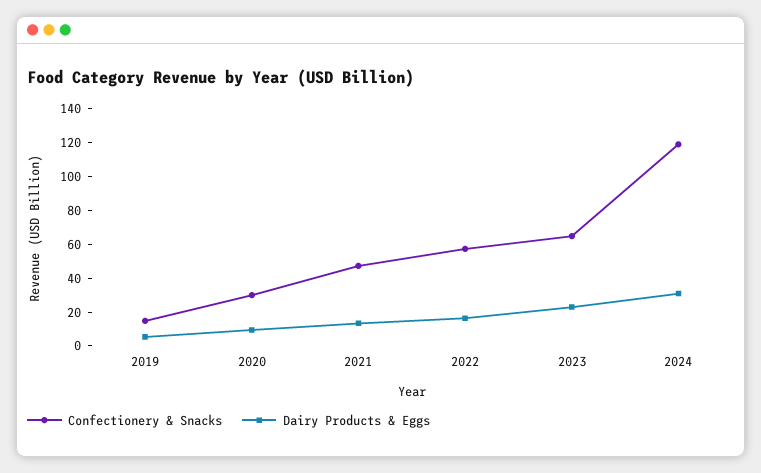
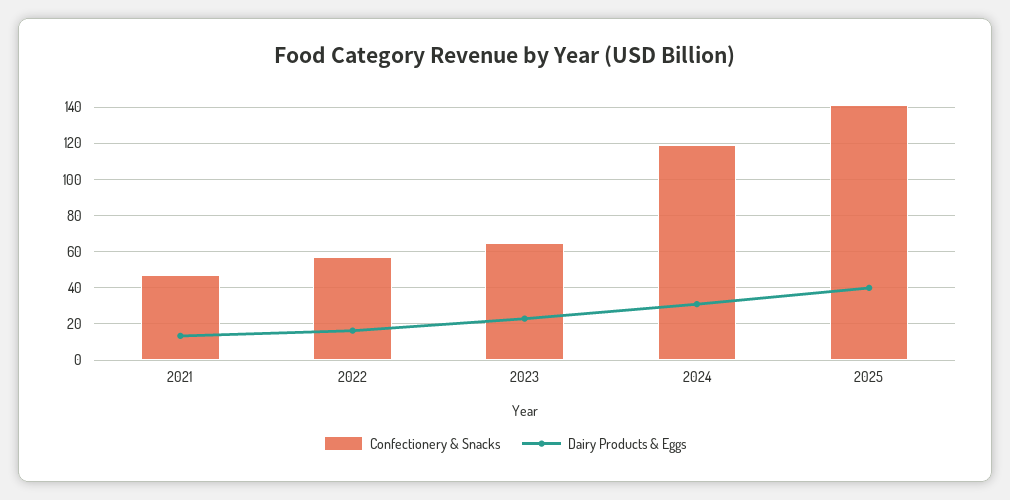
Confectionery & Snacks, 2019: 15 -> none
Dairy Products & Eggs, 2019: 5 -> none
Confectionery & Snacks, 2020: 30 -> none
Dairy Products & Eggs, 2020: 10 -> none
Confectionery & Snacks, 2025: none -> 140
Dairy Products & Eggs, 2025: none -> 40

